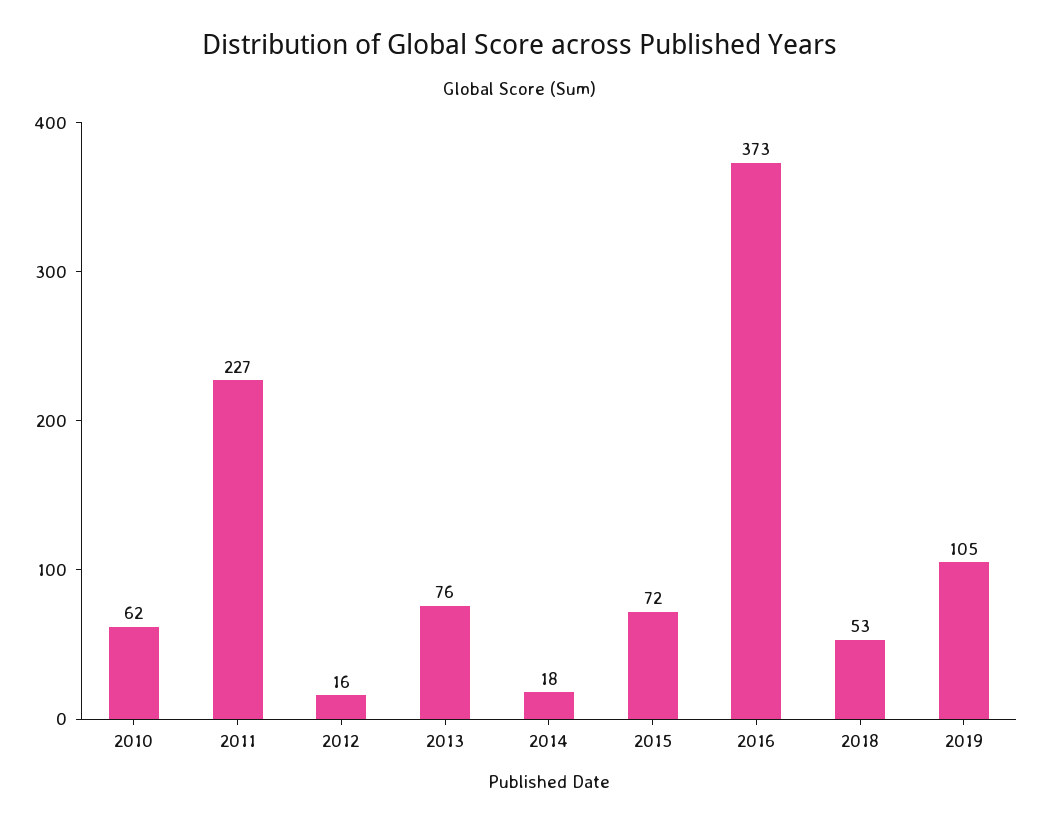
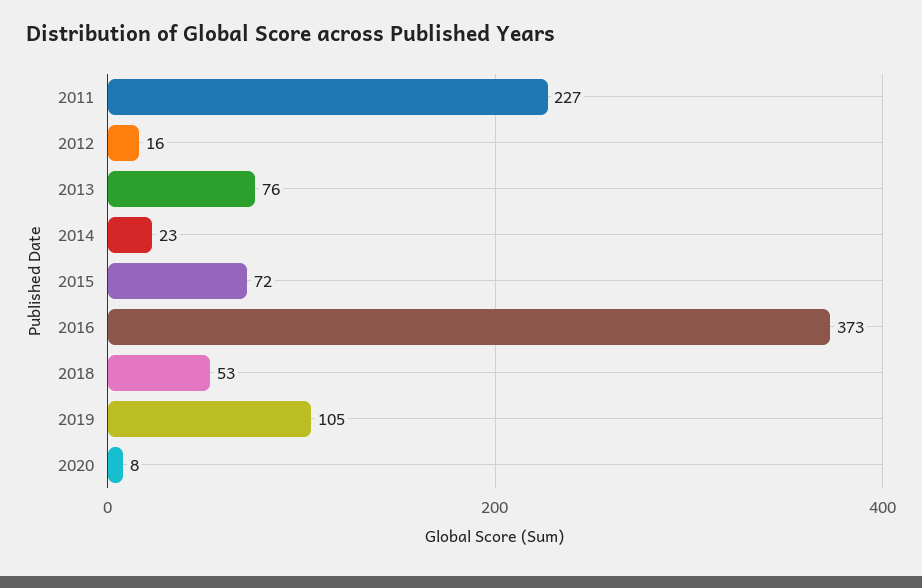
2010: 62 -> none
2014: 18 -> 23
2020: none -> 8

